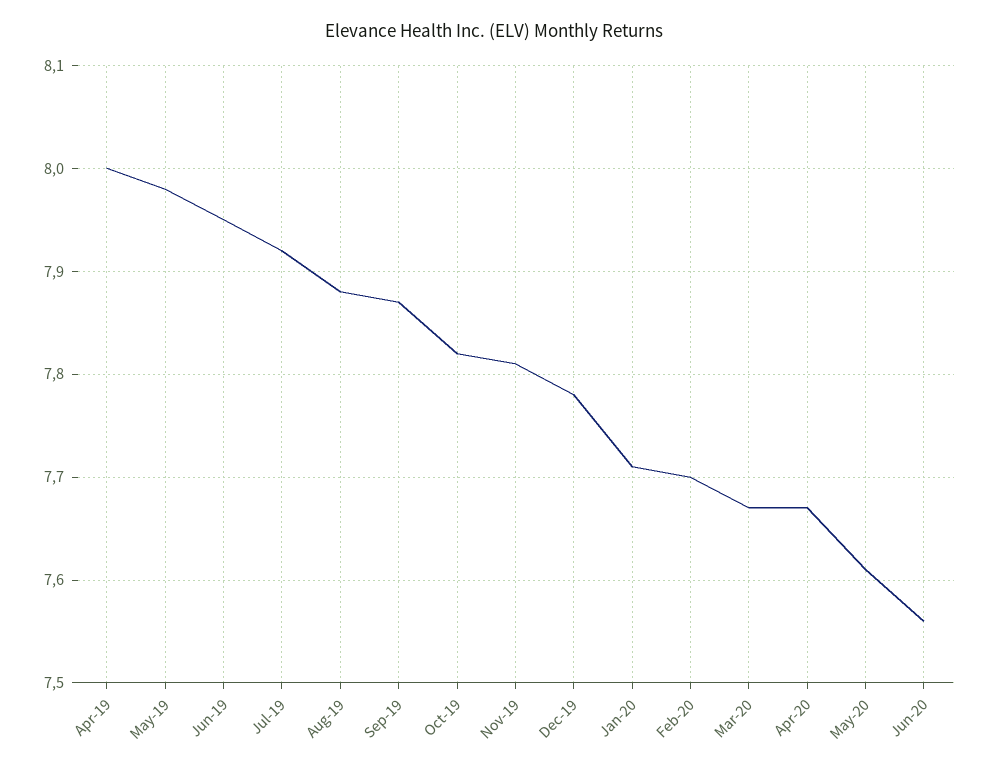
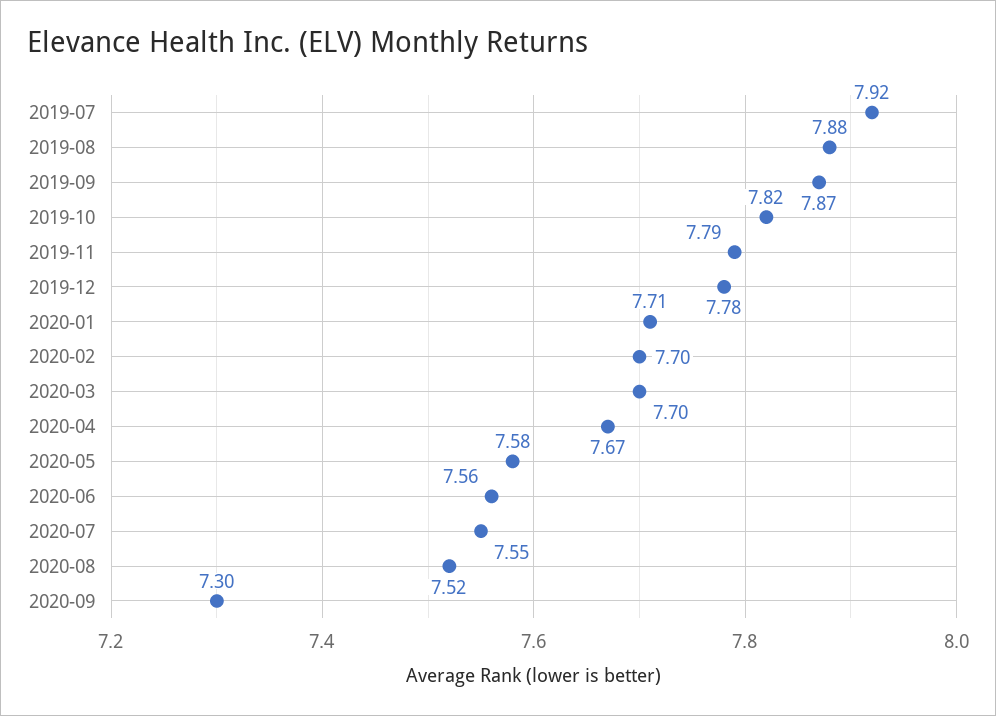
Apr-19: 8 -> none
May-19: 7.98 -> none
Jun-19: 7.95 -> none
Nov-19: 7.81 -> 7.79
Mar-20: 7.67 -> 7.7
May-20: 7.61 -> 7.58
2020-07: none -> 7.55
2020-08: none -> 7.52
2020-09: none -> 7.3

